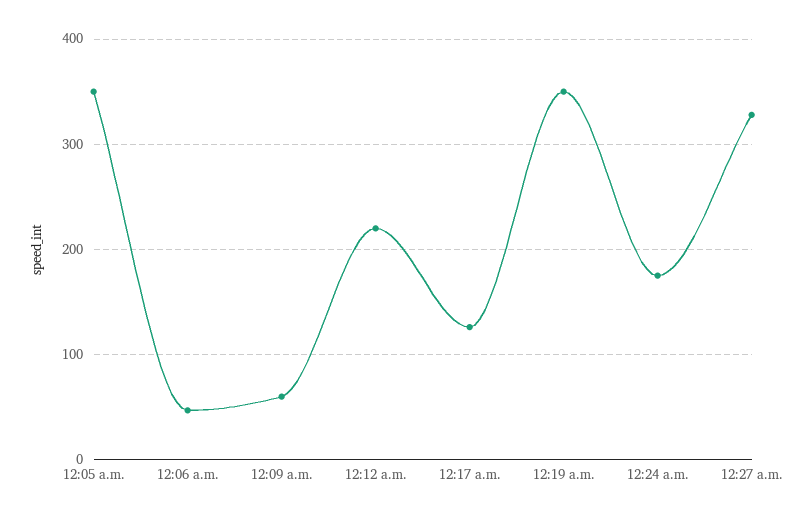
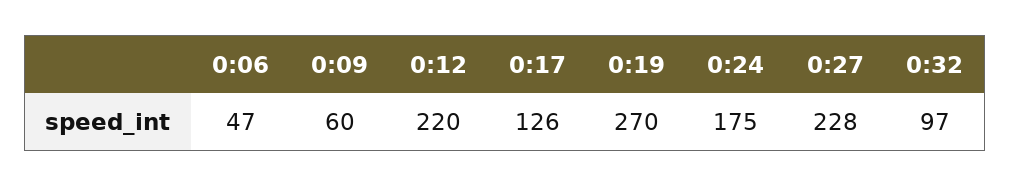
12:05 a.m.: 350 -> none
12:19 a.m.: 350 -> 270
12:27 a.m.: 330 -> 228
0:32: none -> 97

